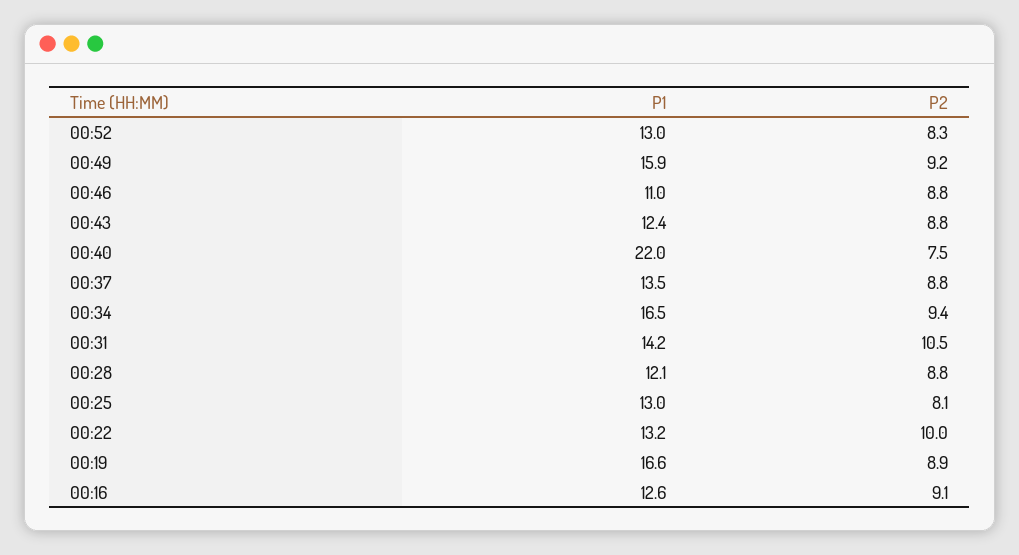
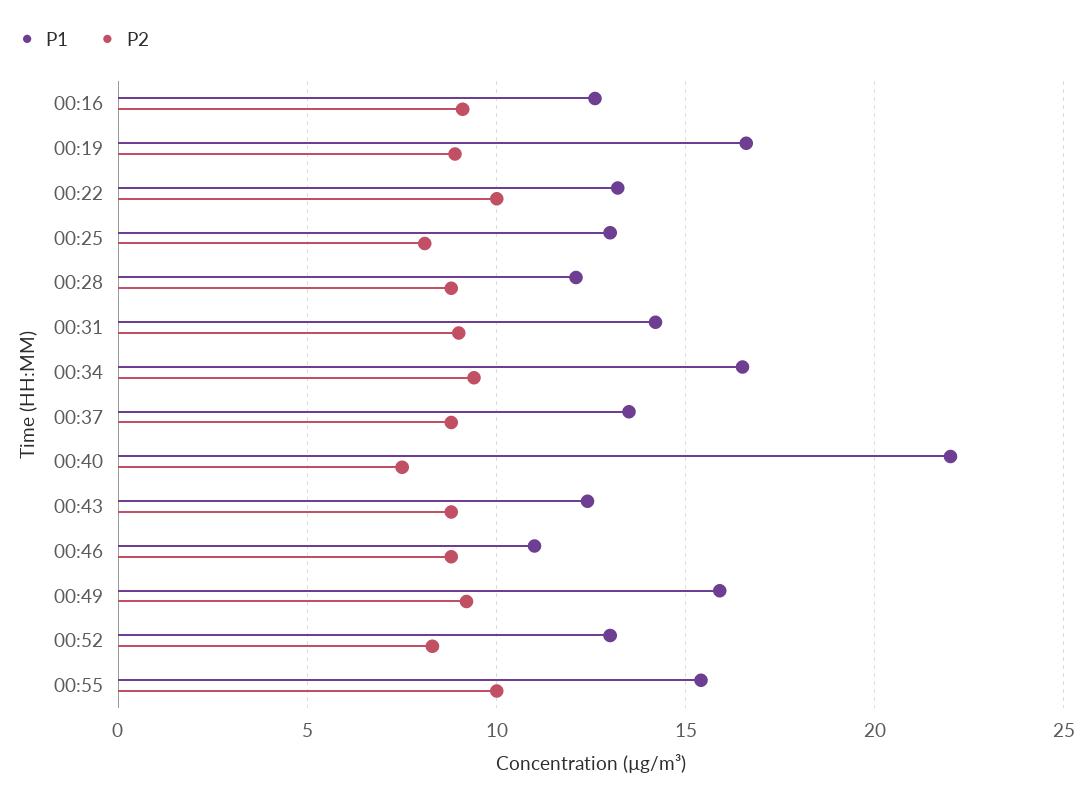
P2, 00:31: 10.5 -> 9
P1, 00:55: none -> 15.5
P2, 00:55: none -> 10

